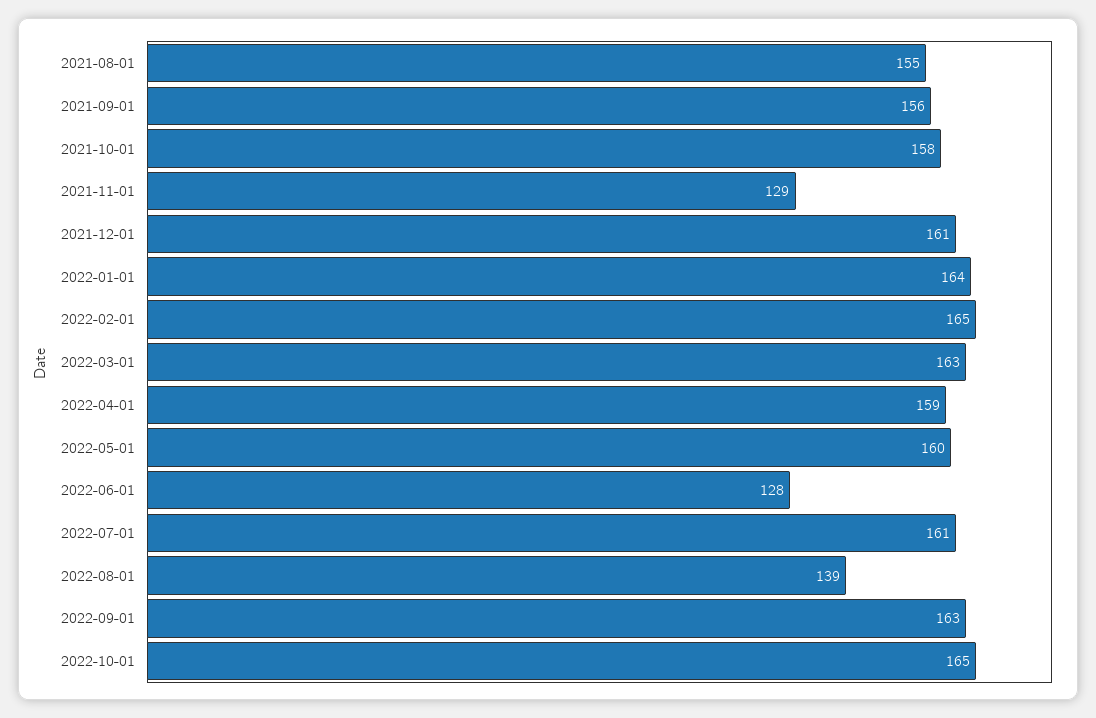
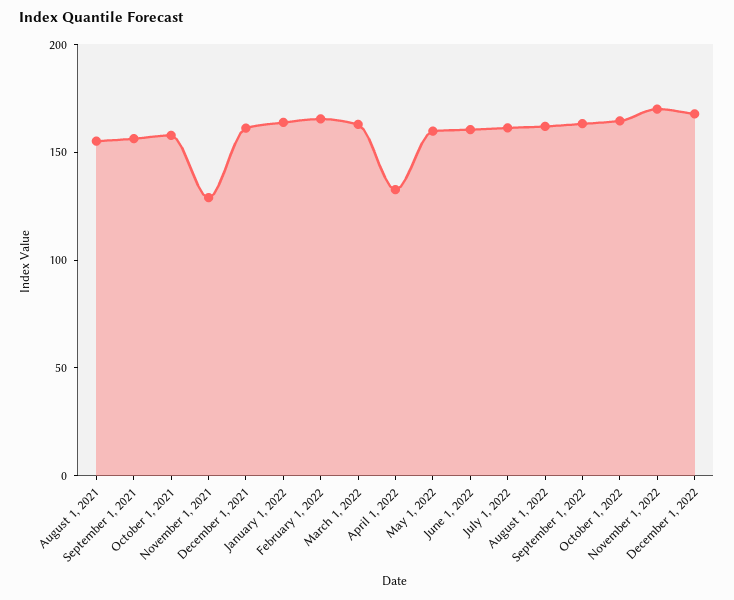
2022-04-01: 159 -> 130
2022-06-01: 128 -> 160
2022-08-01: 139 -> 160
November 1, 2022: none -> 170
December 1, 2022: none -> 170

